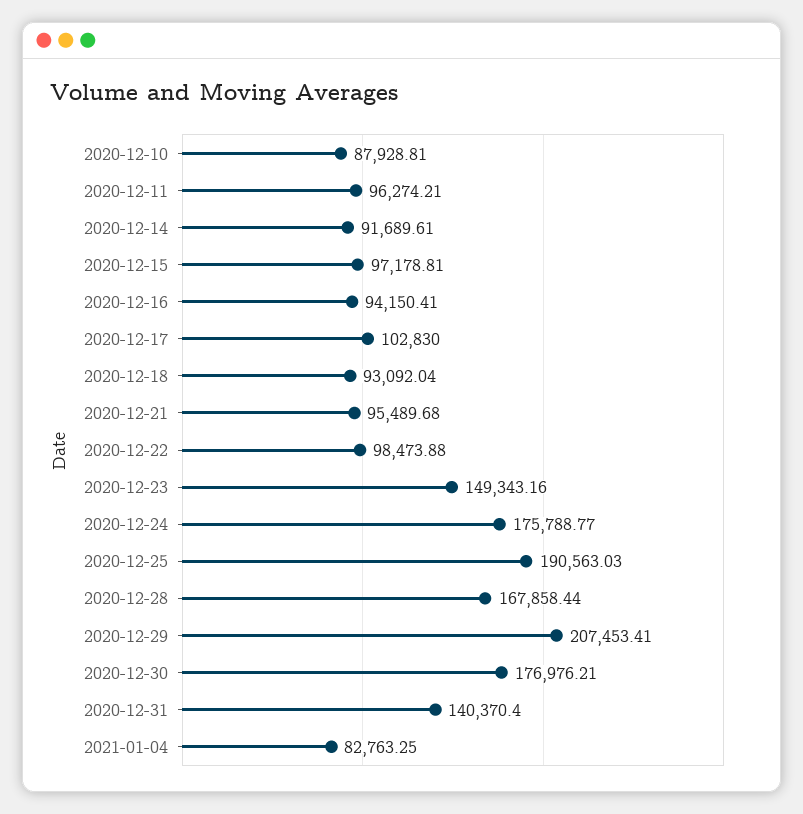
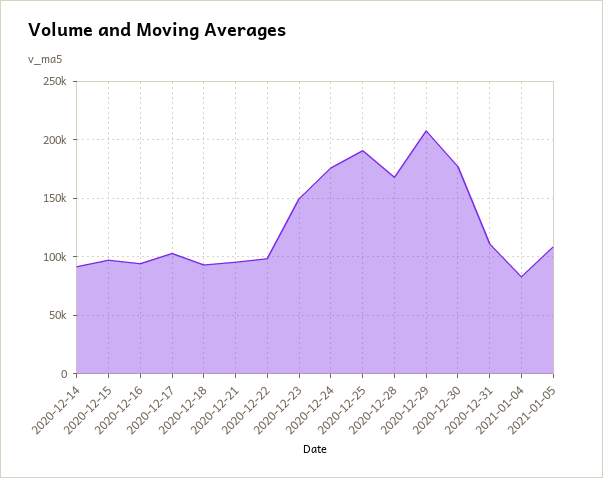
2020-12-10: 87928.81 -> none
2020-12-11: 96274.21 -> none
2020-12-31: 140370.4 -> 110000
2021-01-05: none -> 110000

